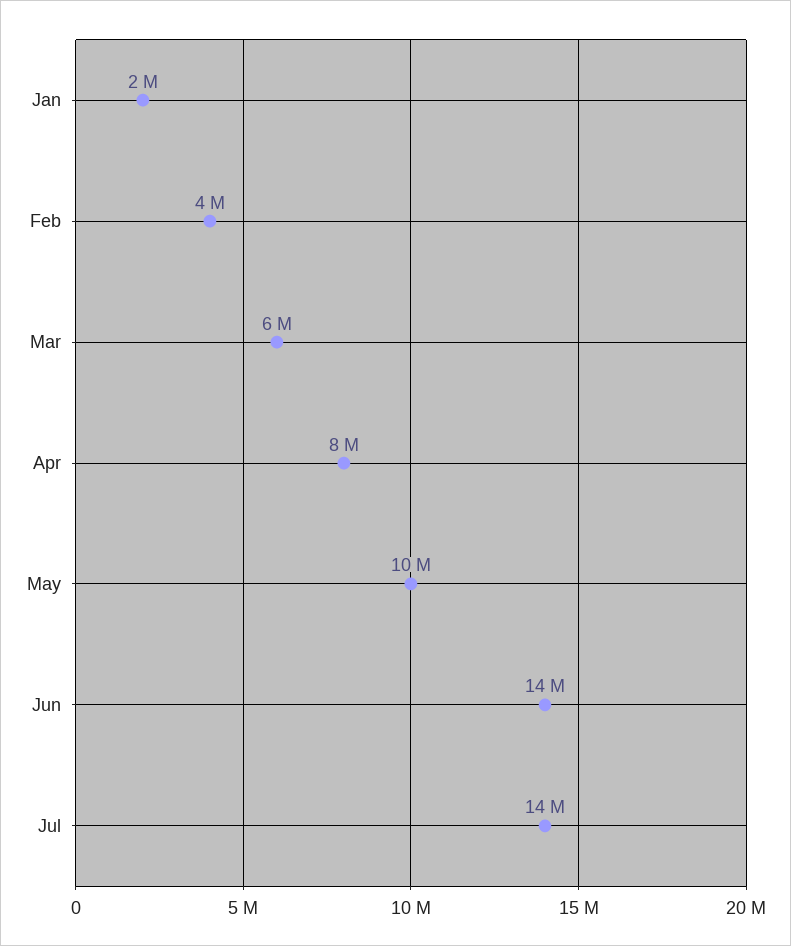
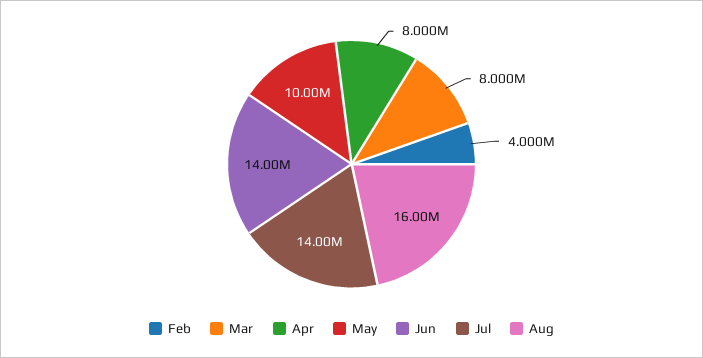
Jan: 2000000 -> none
Mar: 6000000 -> 8000000
Aug: none -> 16000000

